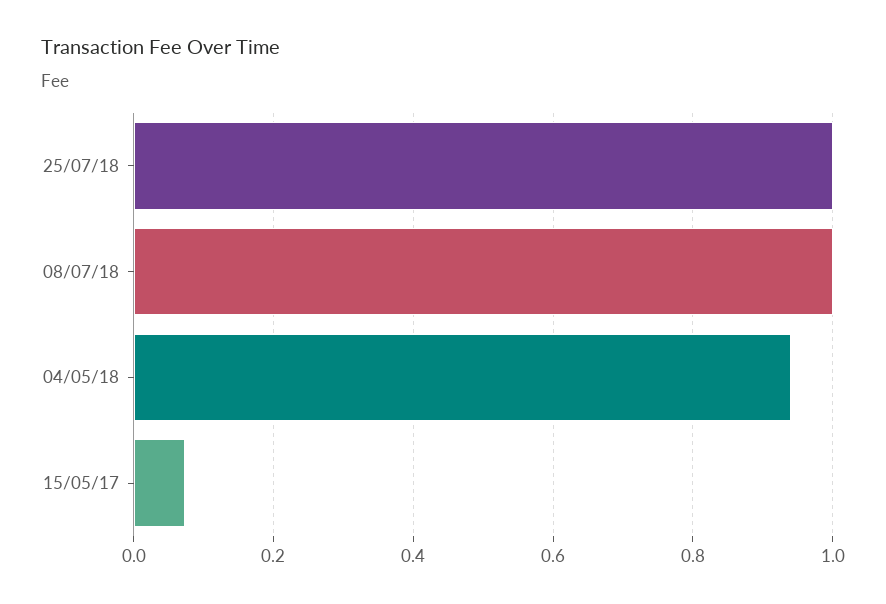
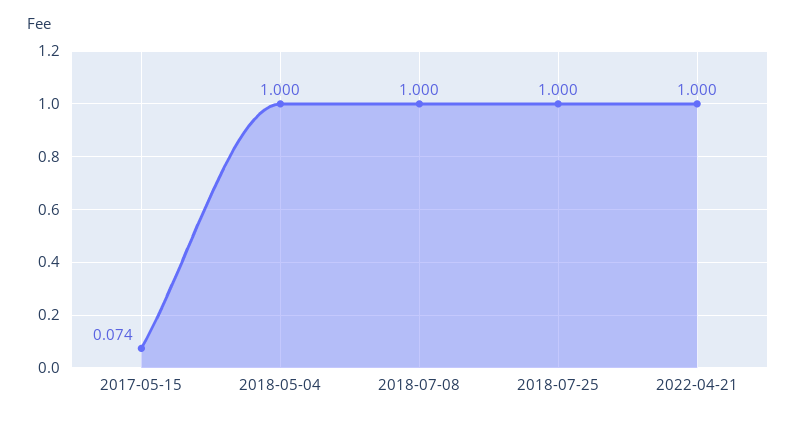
04/05/18: 0.94 -> 1
2022-04-21: none -> 1

